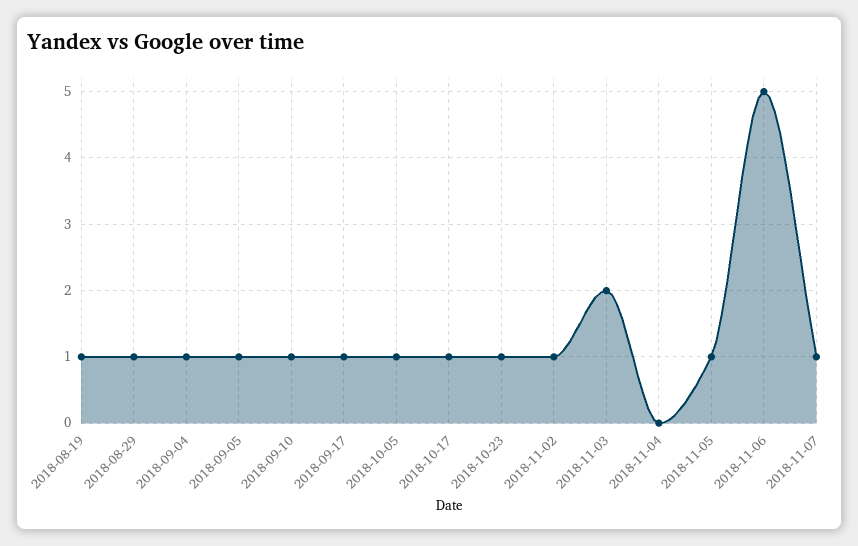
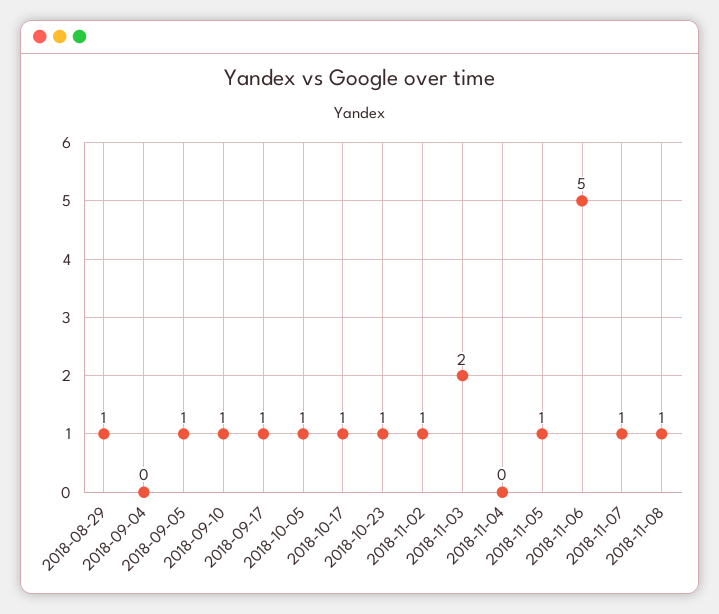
2018-08-19: 1 -> none
2018-09-04: 1 -> 0
2018-11-08: none -> 1

